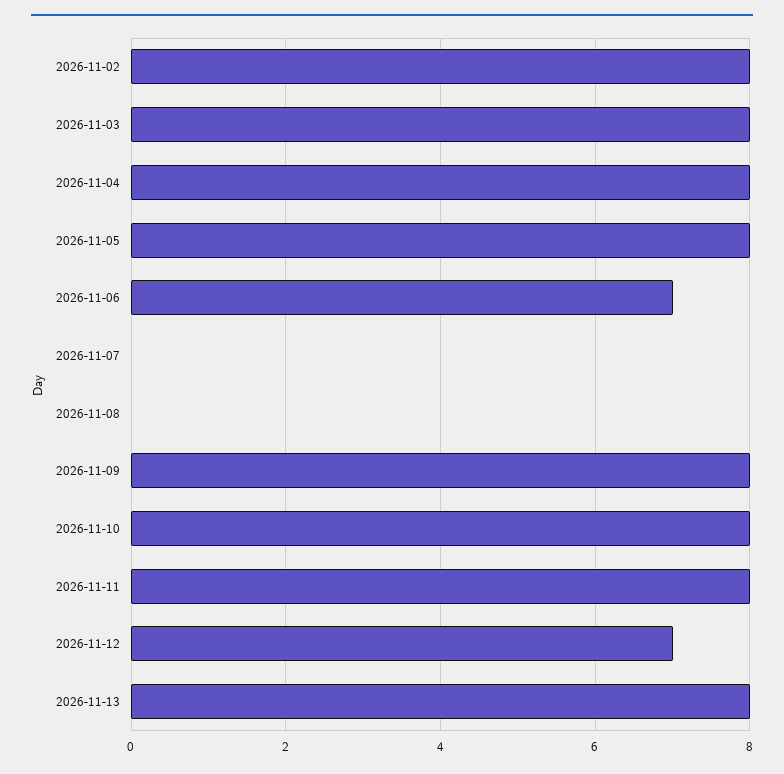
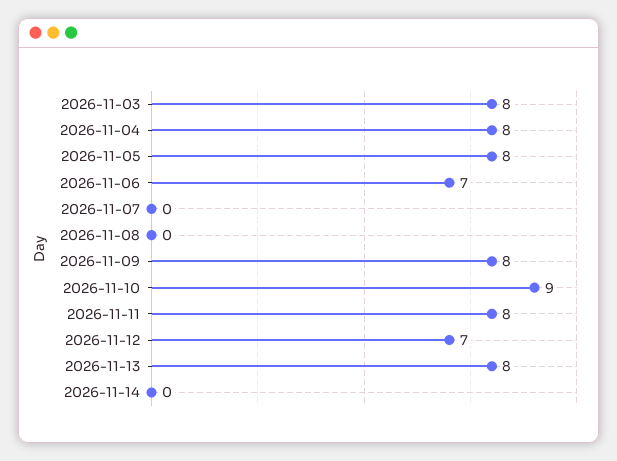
2026-11-02: 8 -> none
2026-11-10: 8 -> 9
2026-11-14: none -> 0

